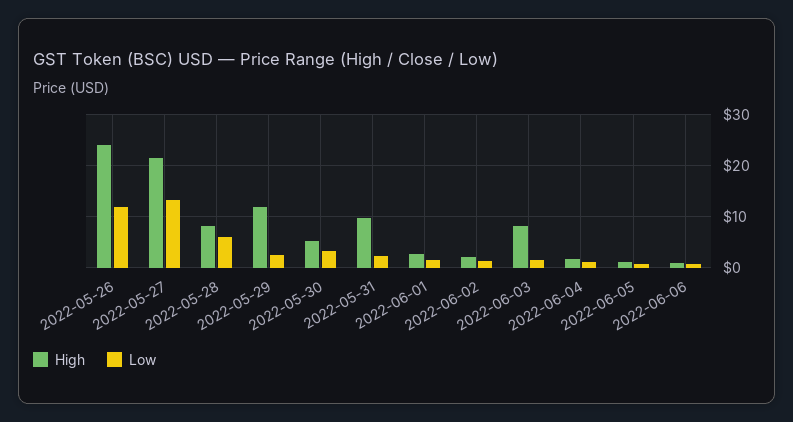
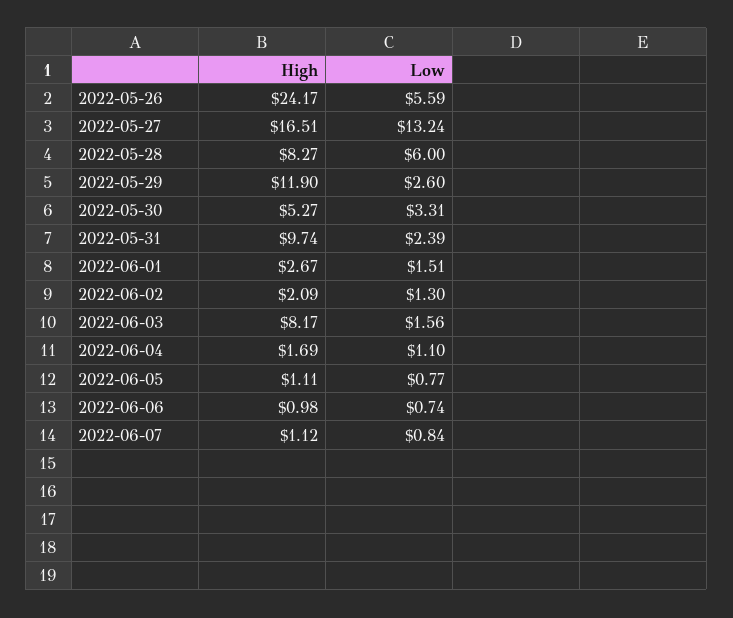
Low, 2022-05-26: 12 -> 5.59
High, 2022-05-27: 22 -> 16.51
High, 2022-06-07: none -> 1.12
Low, 2022-06-07: none -> 0.84

